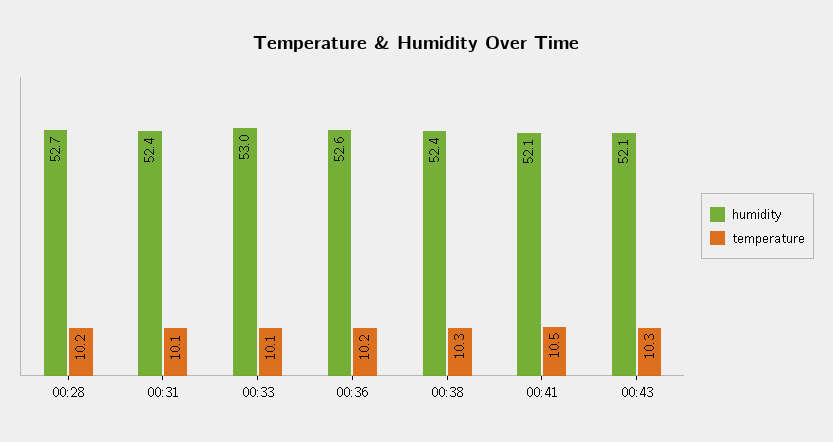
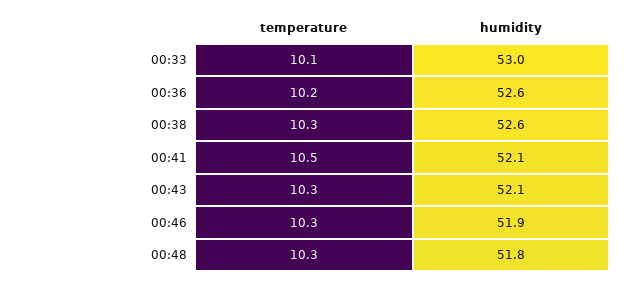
humidity, 00:28: 52.7 -> none
temperature, 00:28: 10.2 -> none
humidity, 00:31: 52.4 -> none
temperature, 00:31: 10.1 -> none
humidity, 00:38: 52.4 -> 52.6
temperature, 00:46: none -> 10.3
humidity, 00:46: none -> 51.9
temperature, 00:48: none -> 10.3
humidity, 00:48: none -> 51.8

